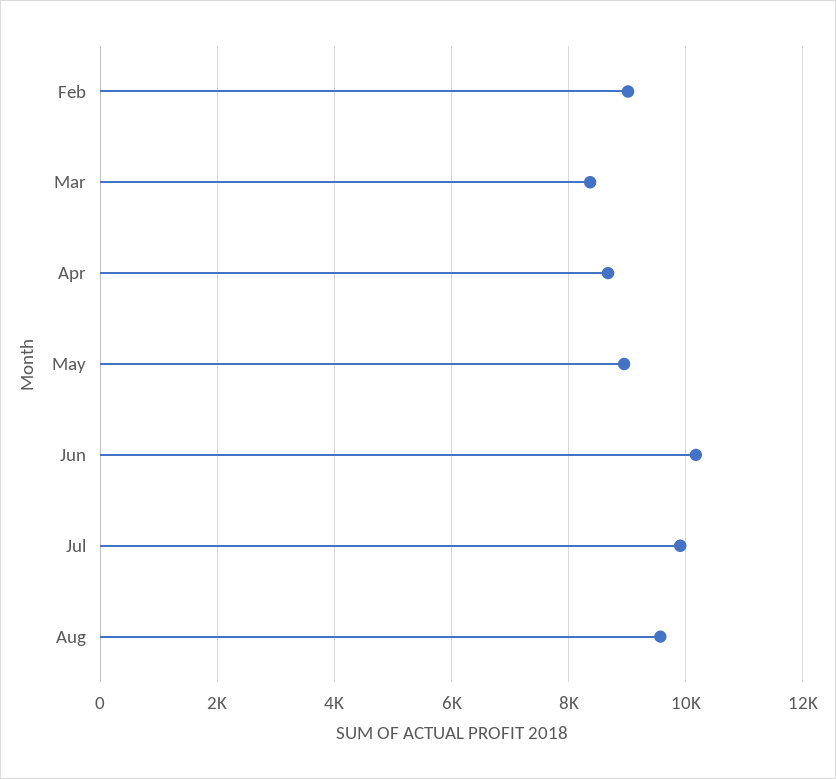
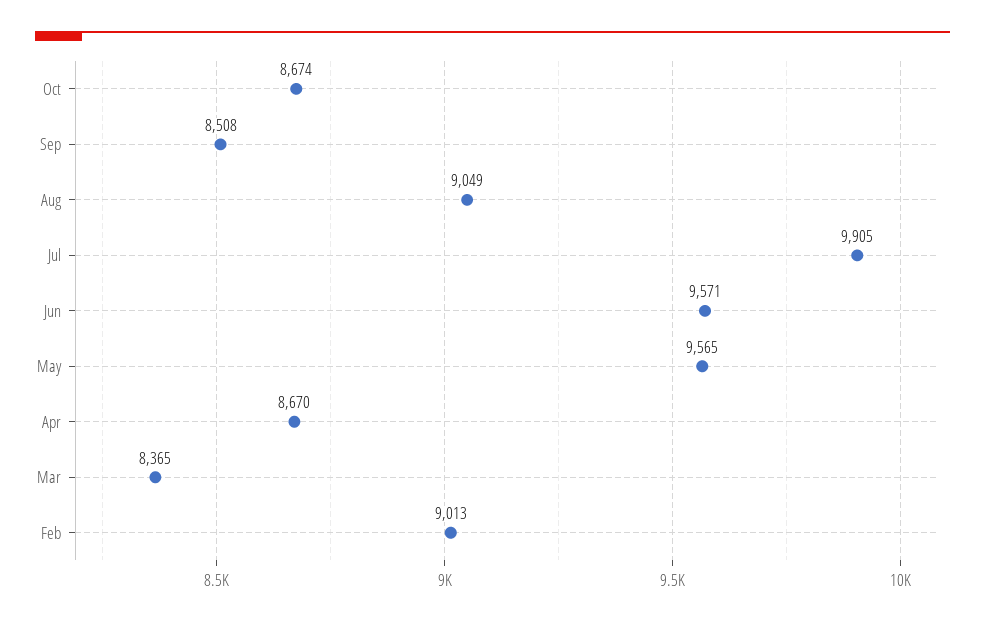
May: 9000 -> 9565
Jun: 10200 -> 9571
Aug: 9600 -> 9049
Oct: none -> 8674
Sep: none -> 8508

